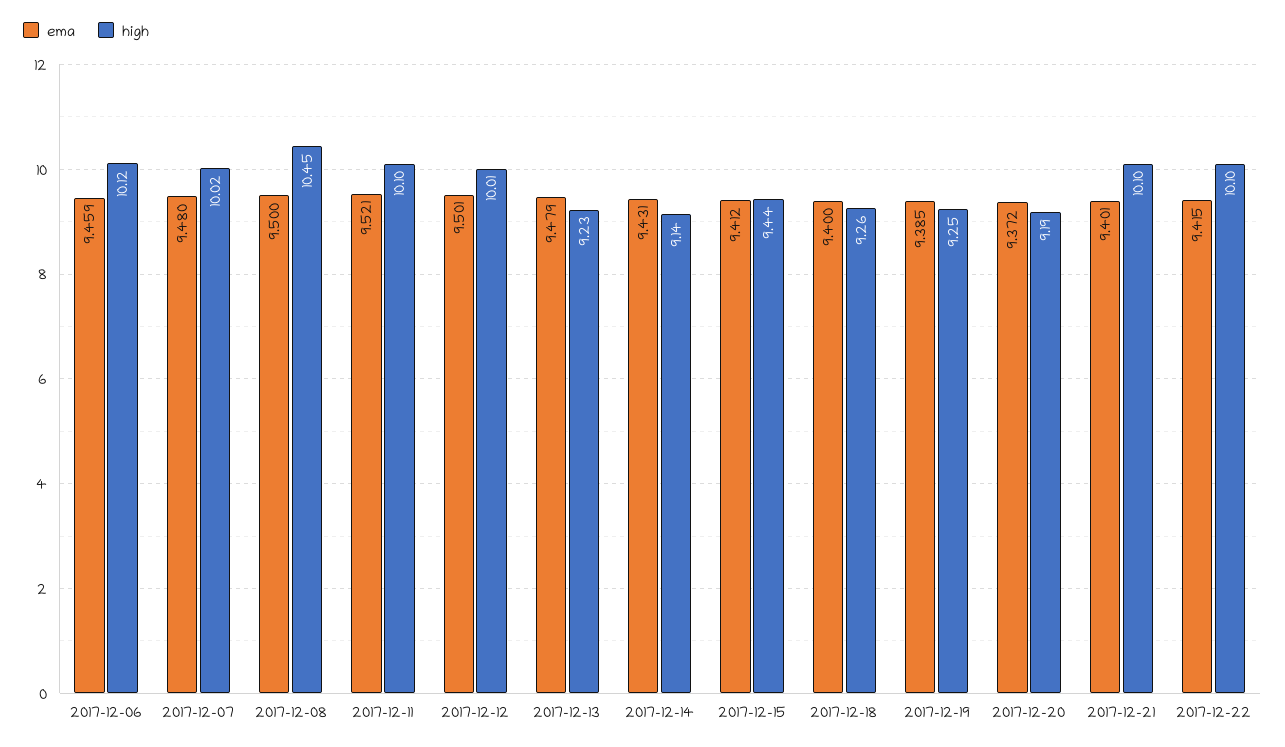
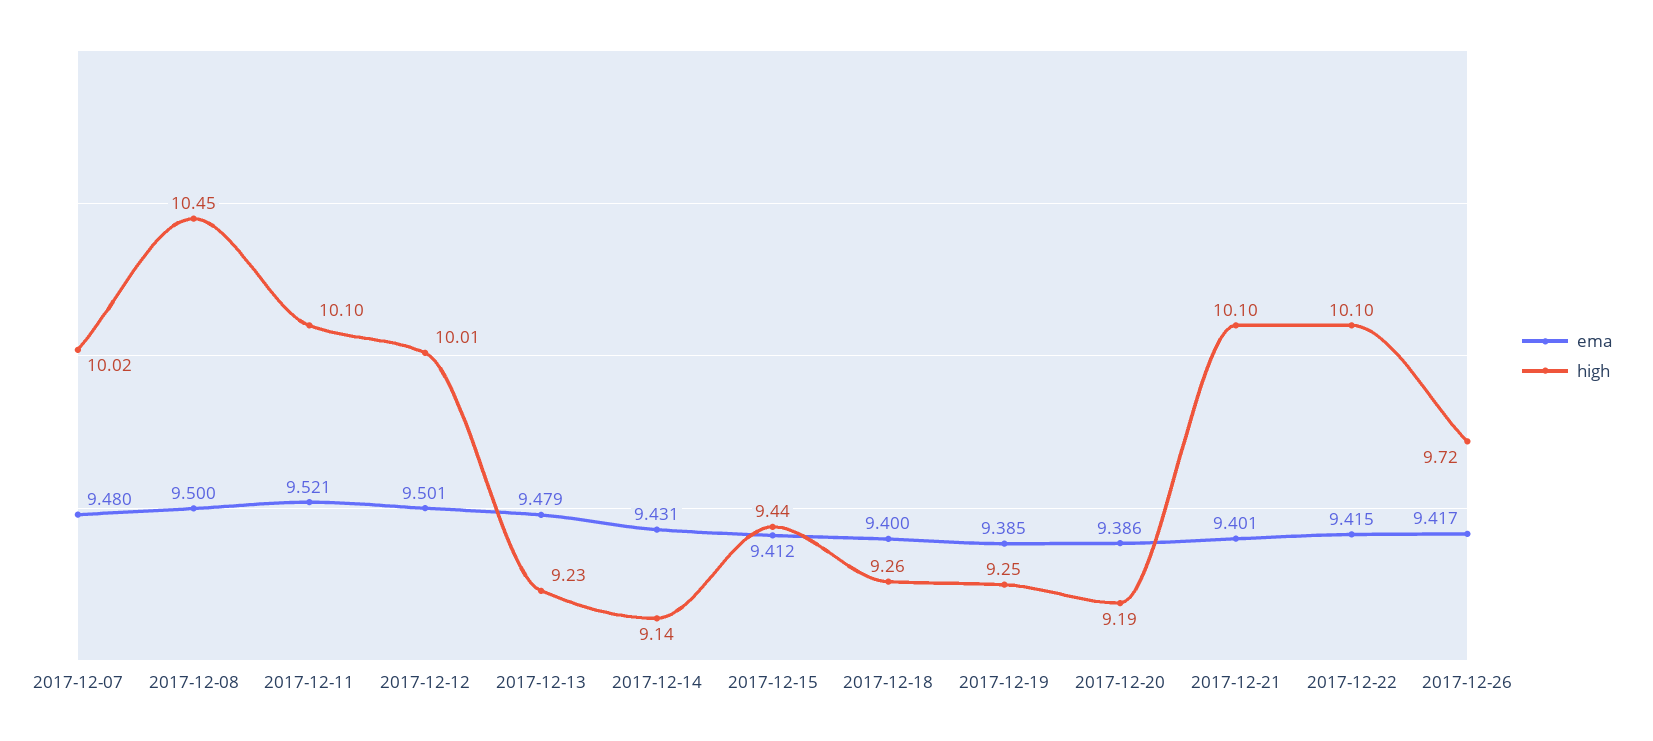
ema, 2017-12-06: 9.459 -> none
high, 2017-12-06: 10.12 -> none
ema, 2017-12-20: 9.372 -> 9.386
ema, 2017-12-26: none -> 9.417
high, 2017-12-26: none -> 9.72

